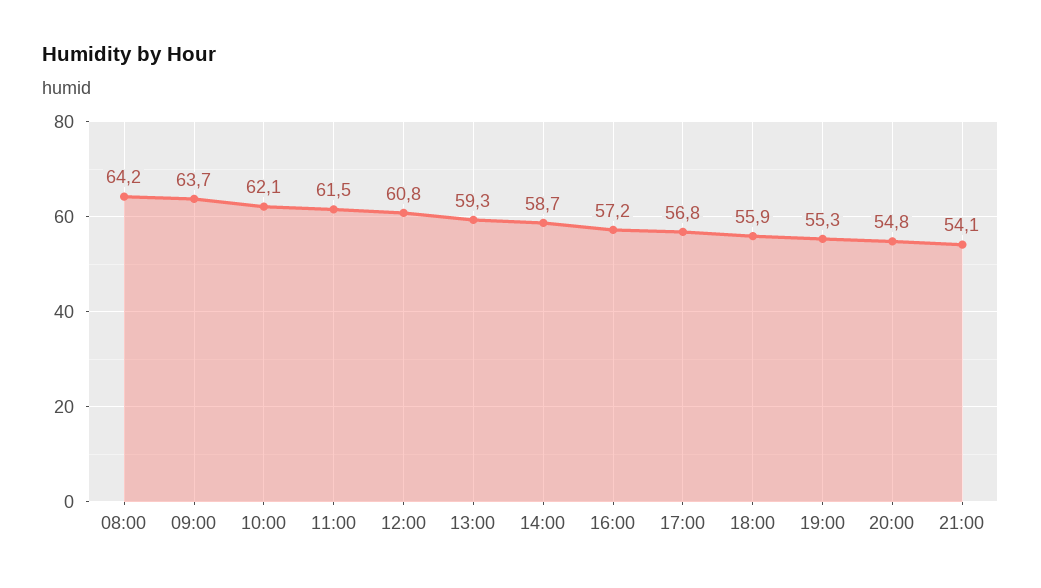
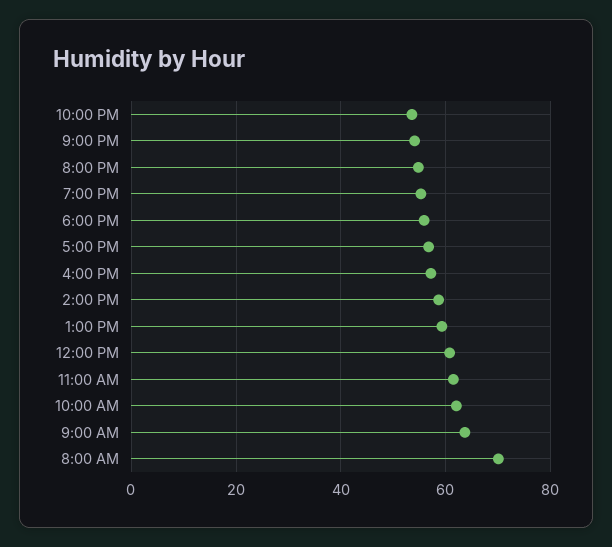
08:00: 64.2 -> 70
10:00 PM: none -> 54

